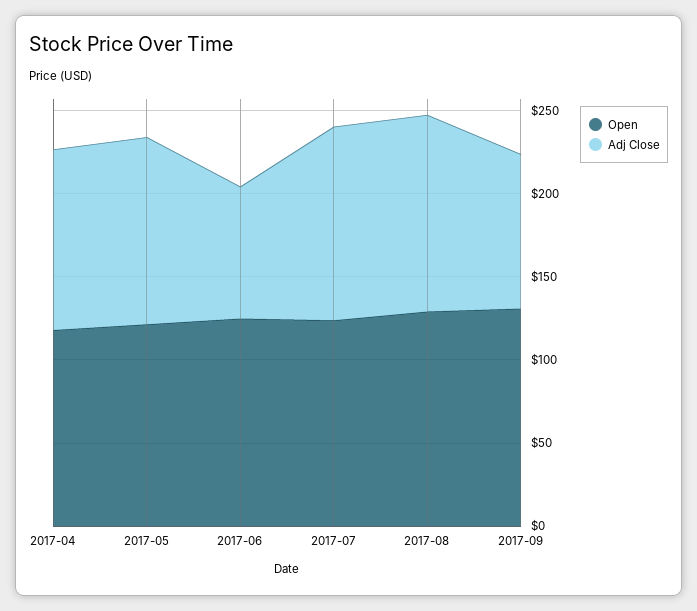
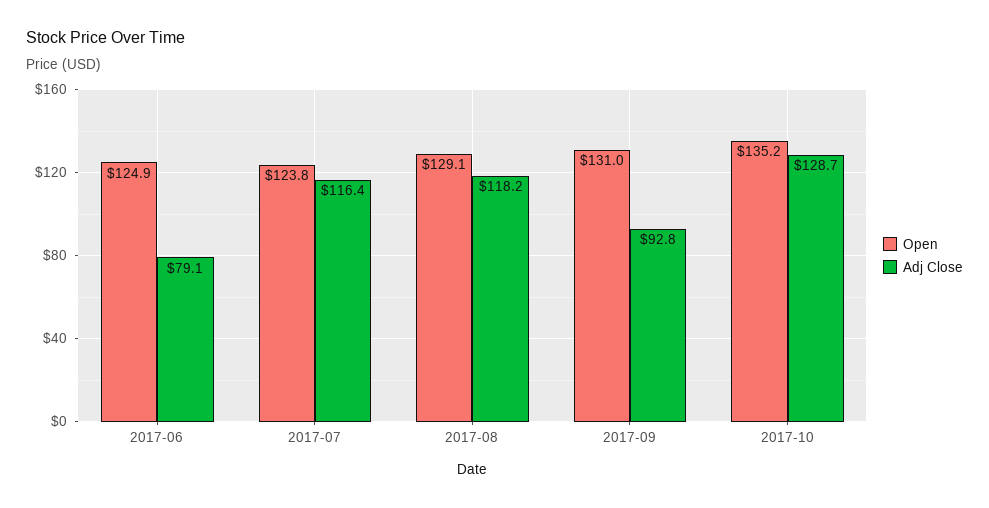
Open, 2017-04: 120 -> none
Adj Close, 2017-04: 110 -> none
Open, 2017-05: 120 -> none
Adj Close, 2017-05: 110 -> none
Open, 2017-10: none -> 135.2
Adj Close, 2017-10: none -> 128.7

